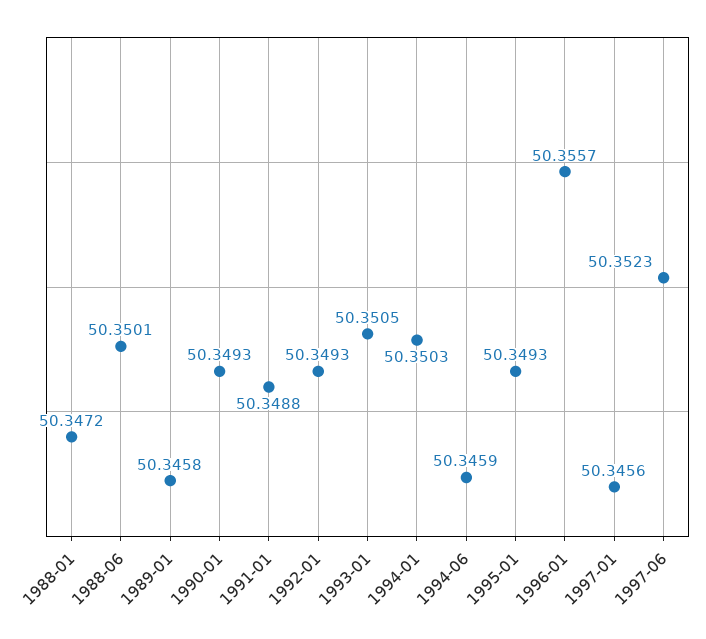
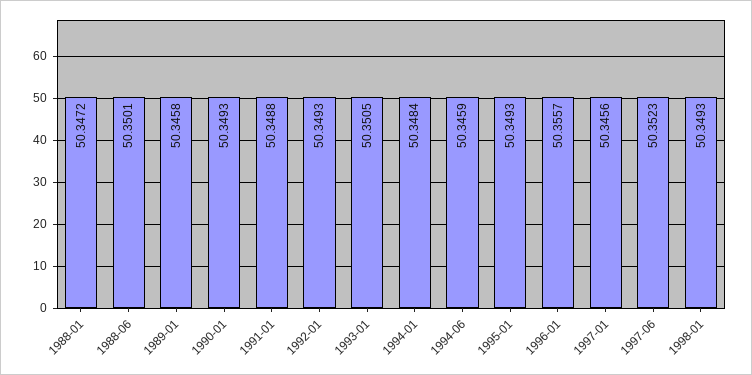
1994-01: 50.3503 -> 50.3484
1998-01: none -> 50.3493

